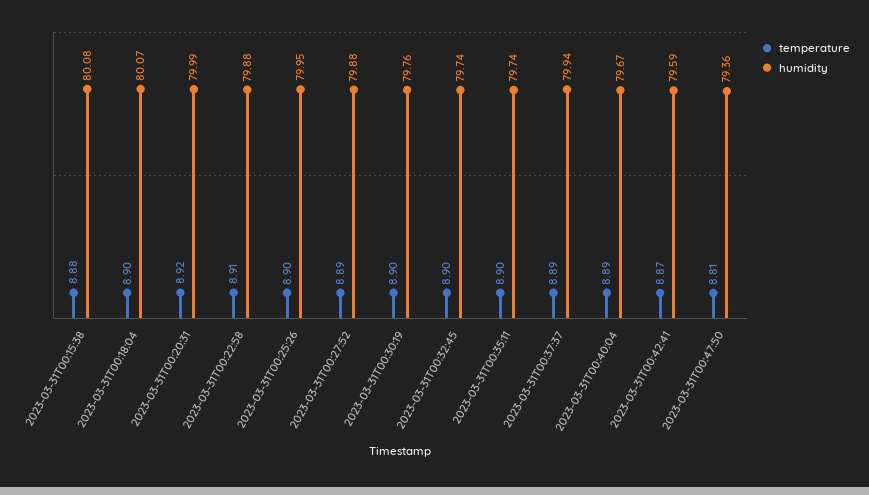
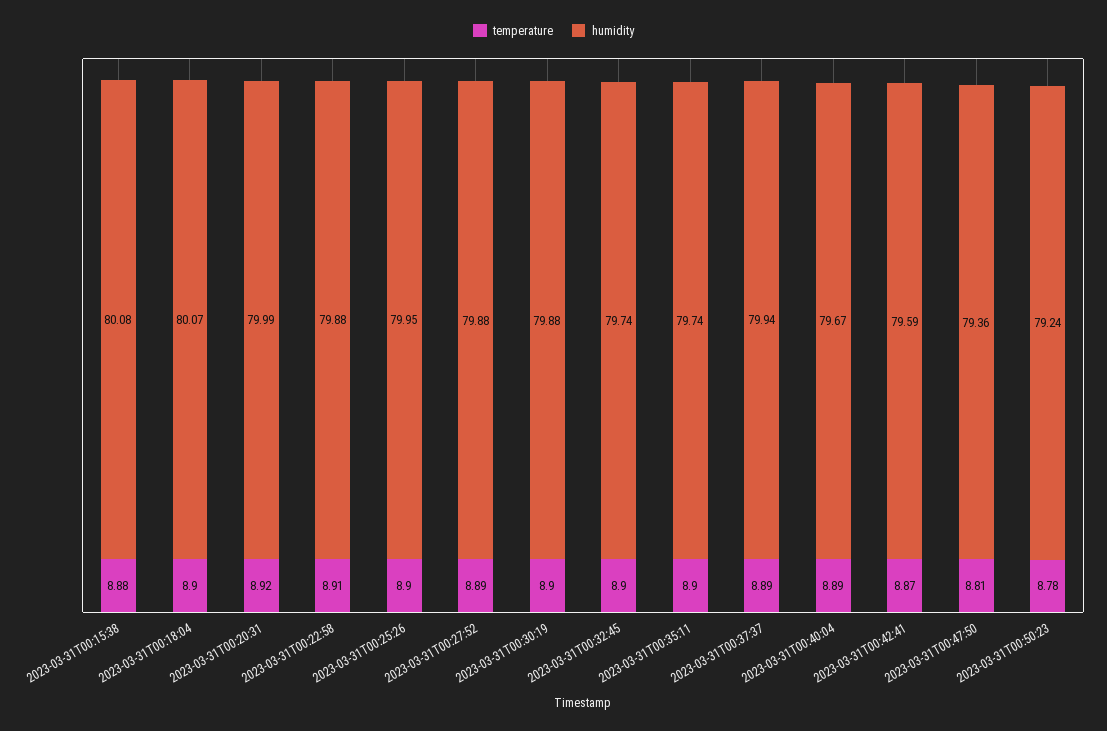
humidity, 2023-03-31T00:30:19: 79.76 -> 79.88
temperature, 2023-03-31T00:50:23: none -> 8.78
humidity, 2023-03-31T00:50:23: none -> 79.24

